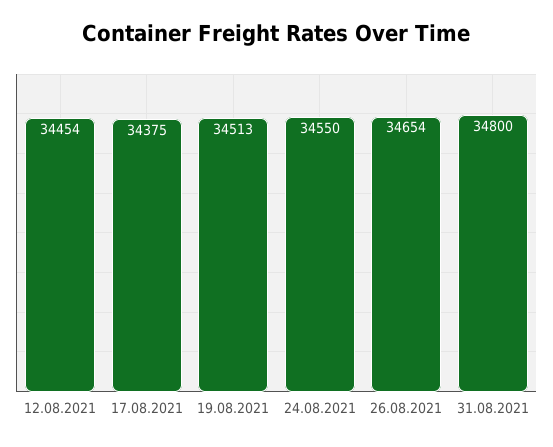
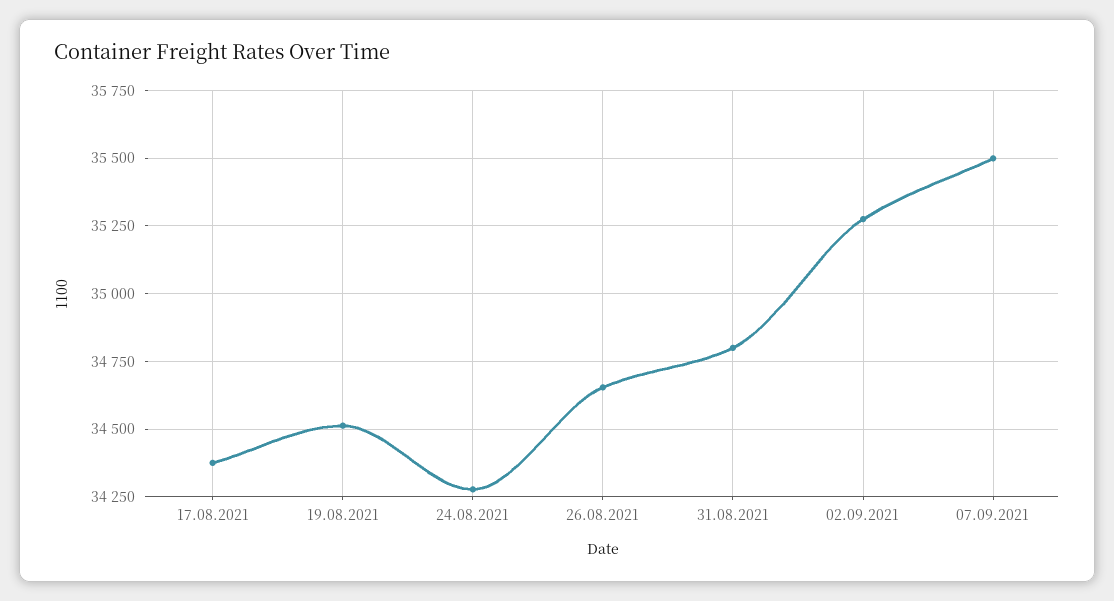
12.08.2021: 34454 -> none
24.08.2021: 34550 -> 34275
02.09.2021: none -> 35275
07.09.2021: none -> 35500

